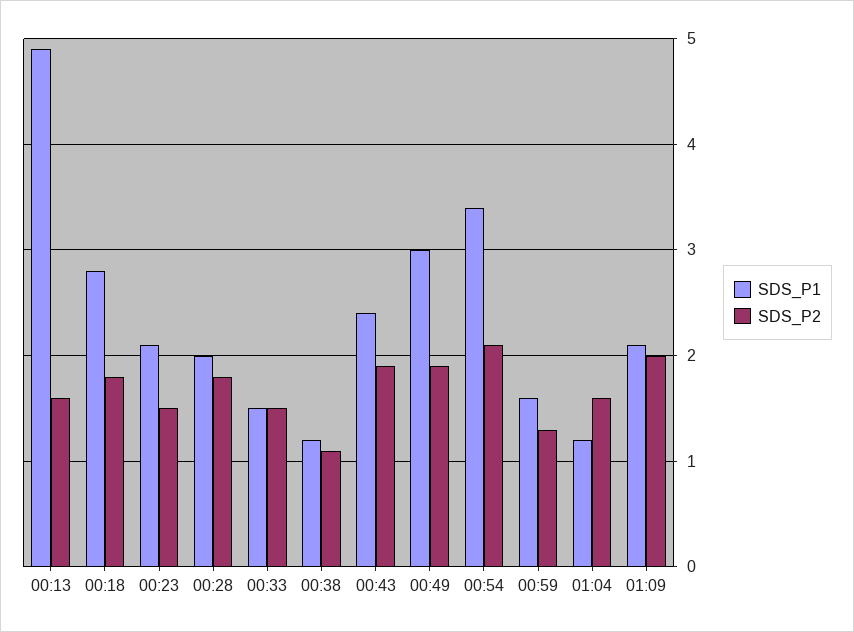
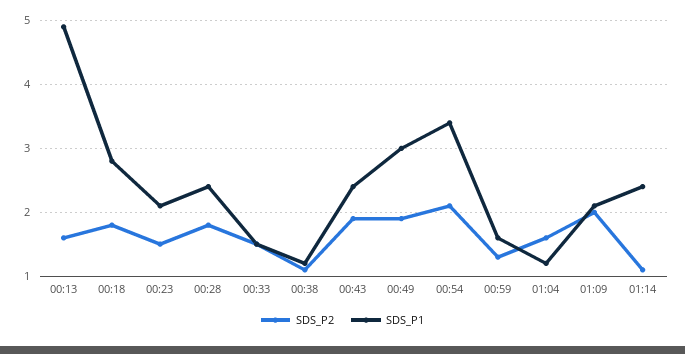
SDS_P1, 00:28: 2 -> 2.4
SDS_P2, 01:14: none -> 1.1
SDS_P1, 01:14: none -> 2.4

